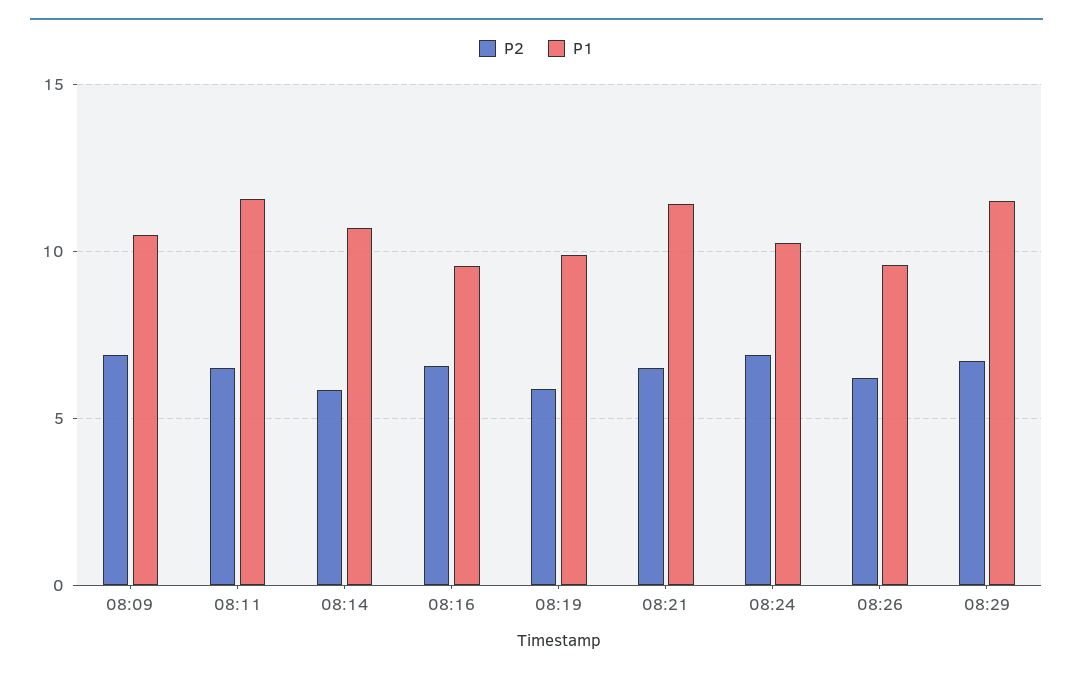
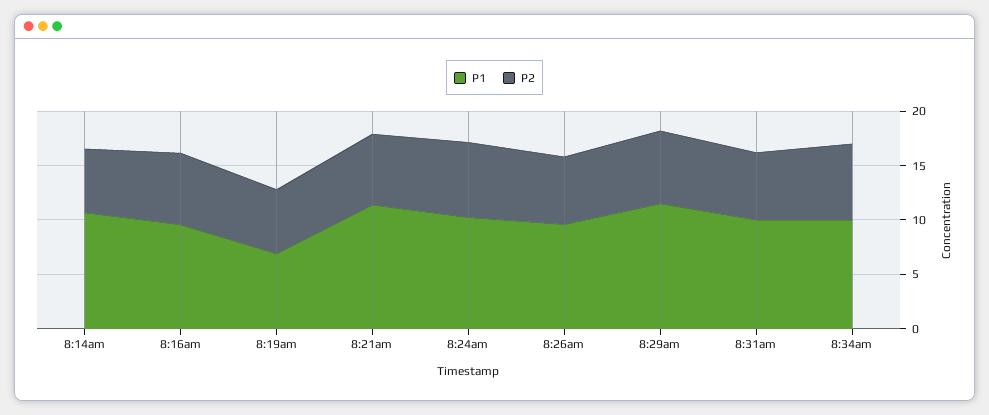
P2, 08:09: 7 -> none
P1, 08:09: 10.5 -> none
P2, 08:11: 6.5 -> none
P1, 08:11: 11.5 -> none
P1, 08:19: 10 -> 7
P1, 8:31am: none -> 10
P2, 8:31am: none -> 6
P1, 8:34am: none -> 10
P2, 8:34am: none -> 7

